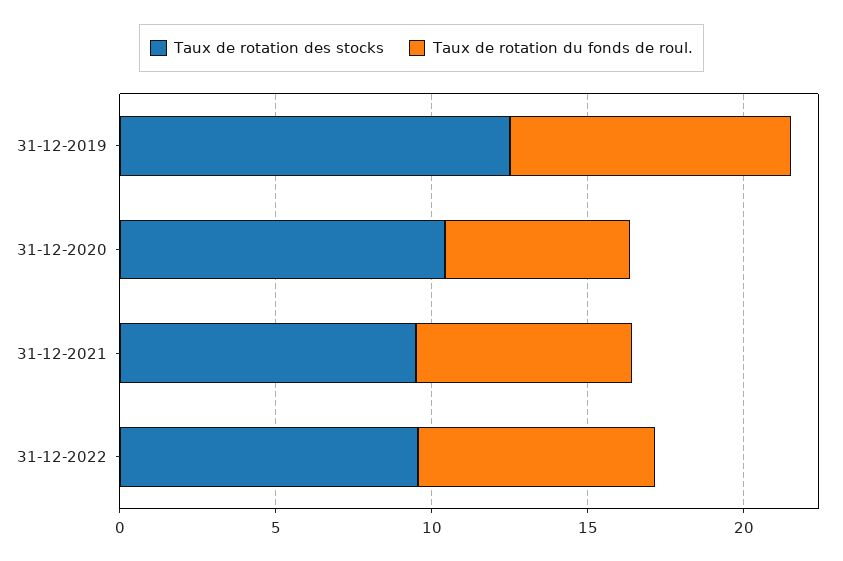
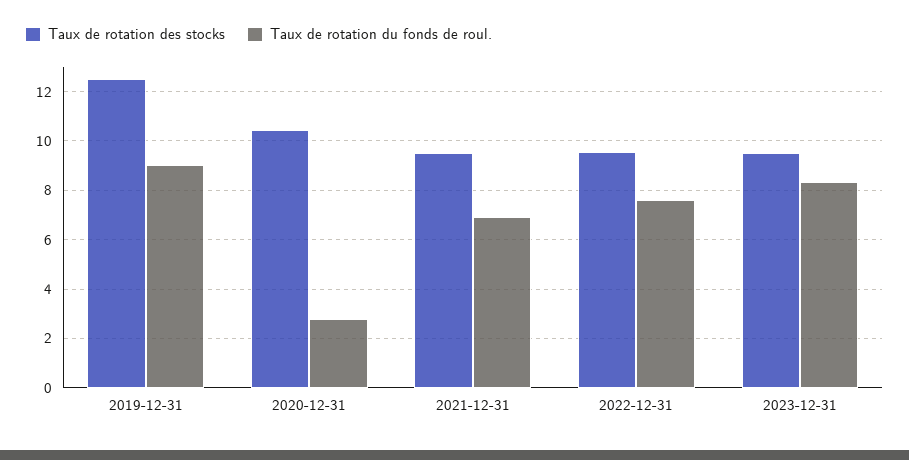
Taux de rotation du fonds de roul., 31-12-2020: 6 -> 2.75
Taux de rotation des stocks, 2023-12-31: none -> 9.5
Taux de rotation du fonds de roul., 2023-12-31: none -> 8.25

